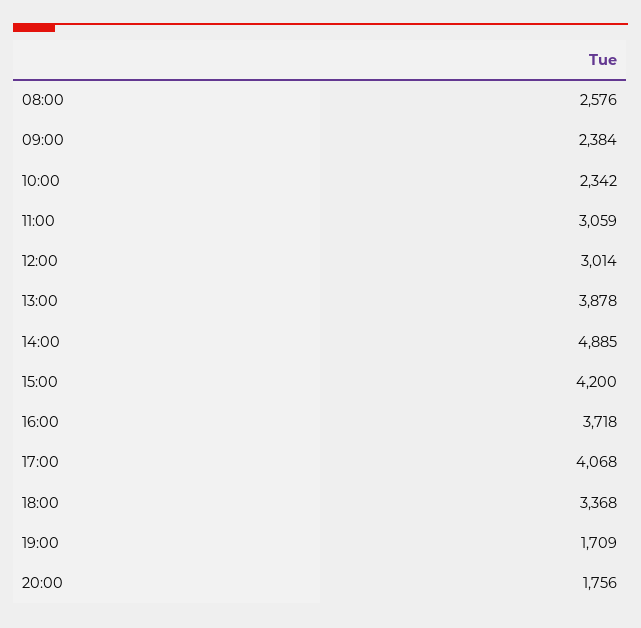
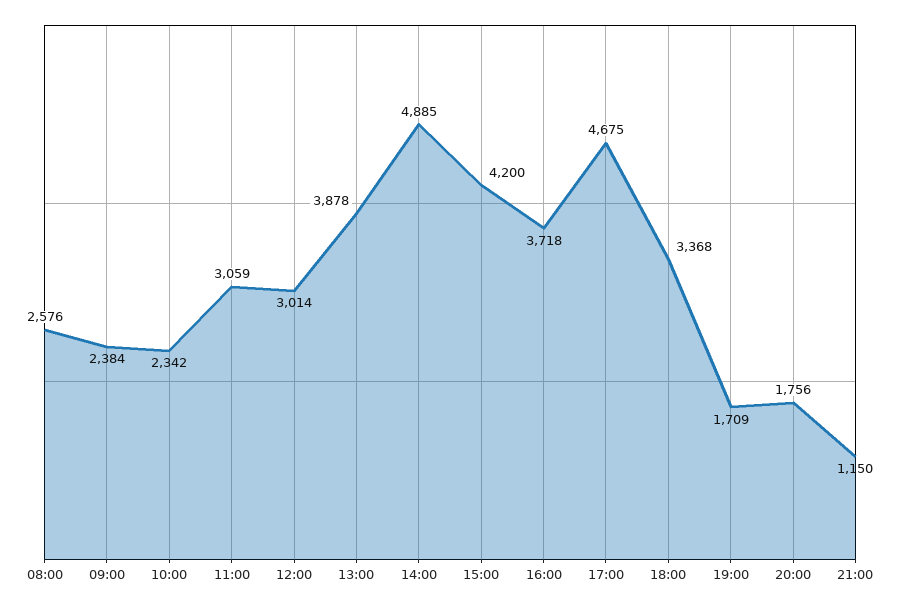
17:00: 4068 -> 4675
21:00: none -> 1150

